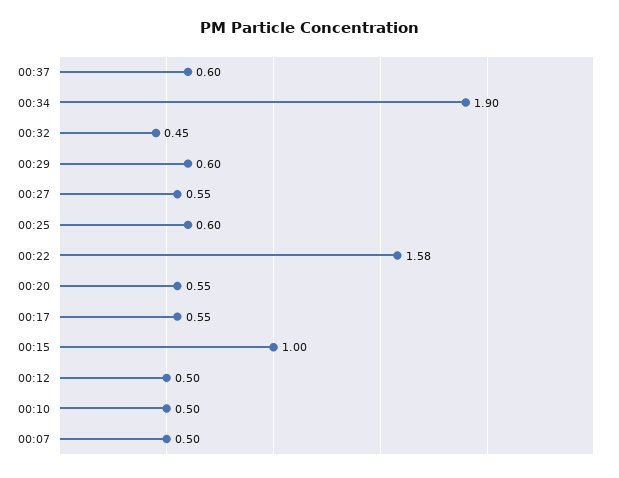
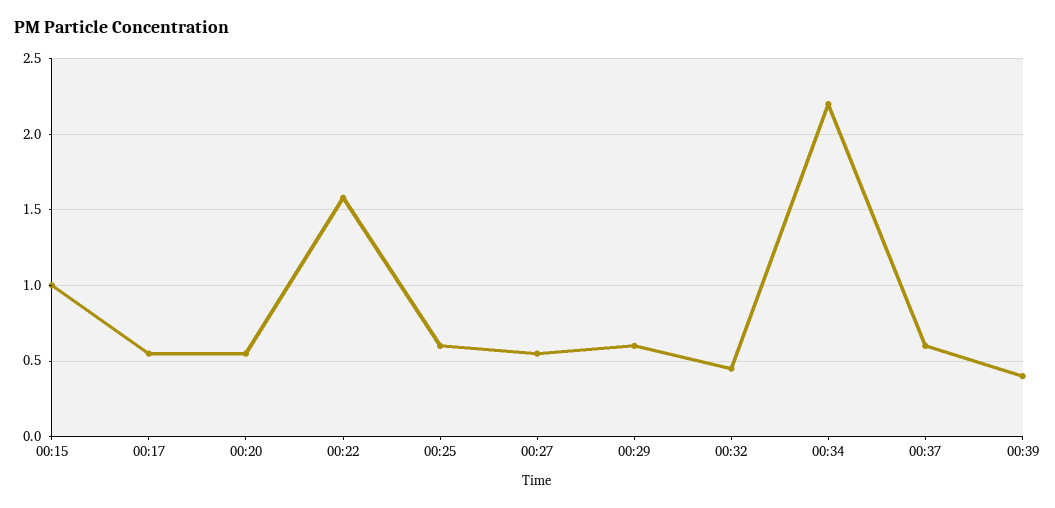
00:34: 1.9 -> 2.2
00:12: 0.5 -> none
00:10: 0.5 -> none
00:07: 0.5 -> none
00:39: none -> 0.4

